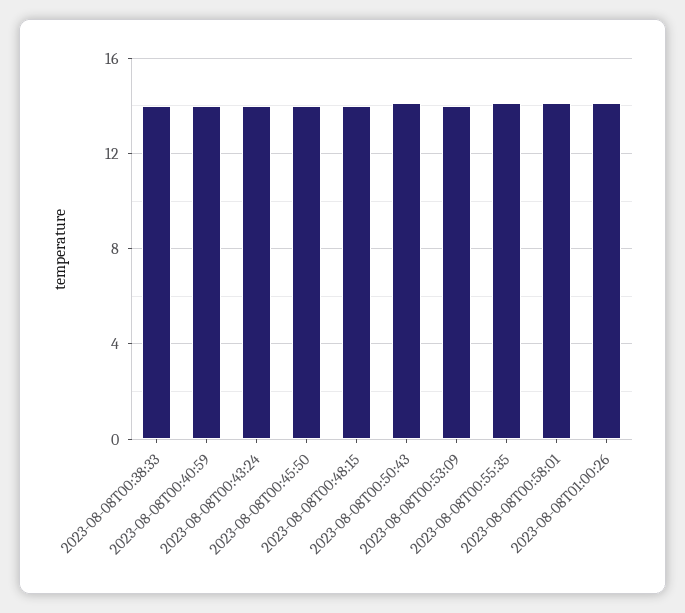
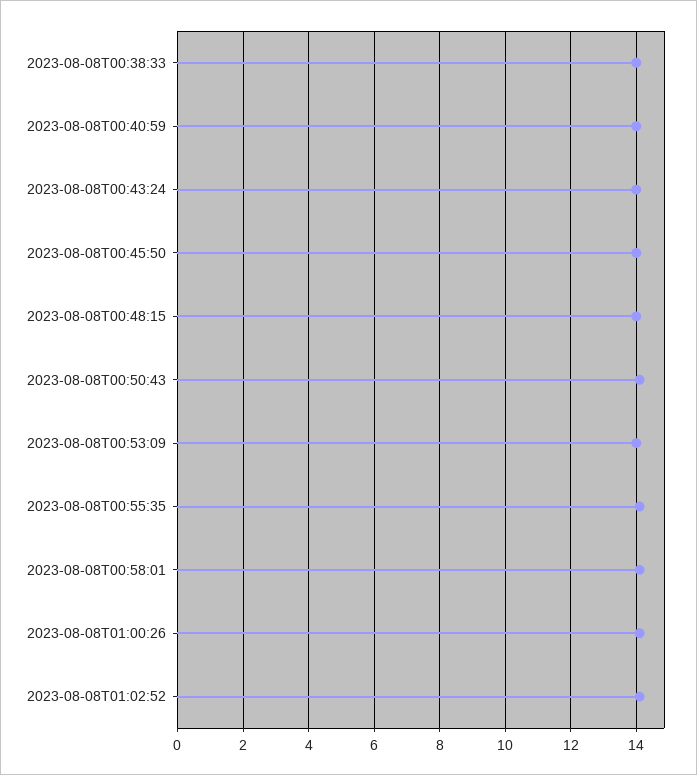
2023-08-08T01:02:52: none -> 14

